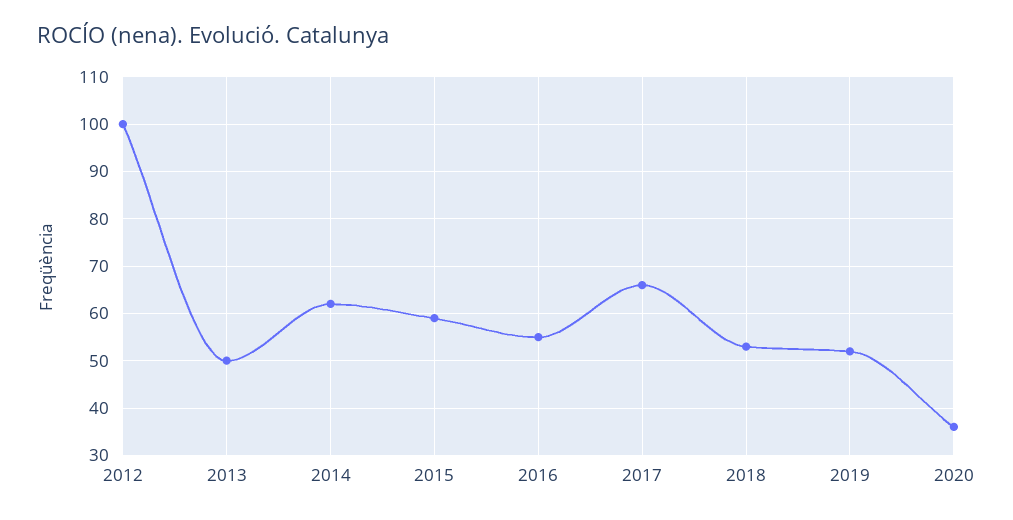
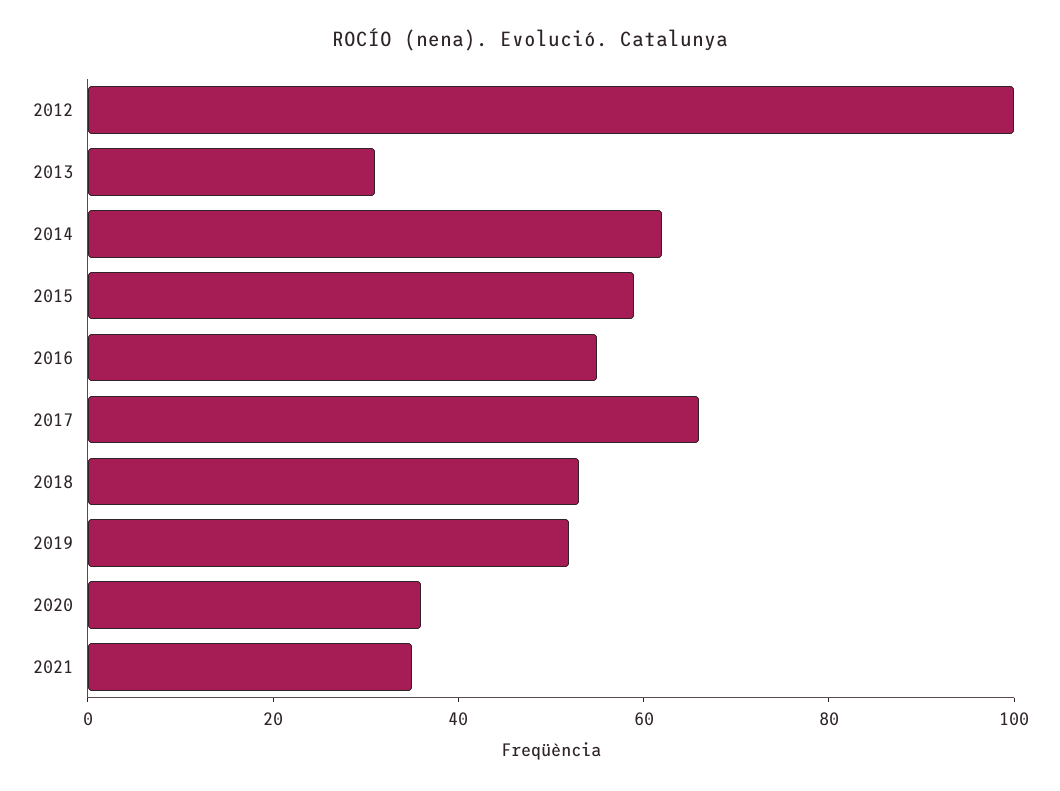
2013: 50 -> 30
2021: none -> 35

